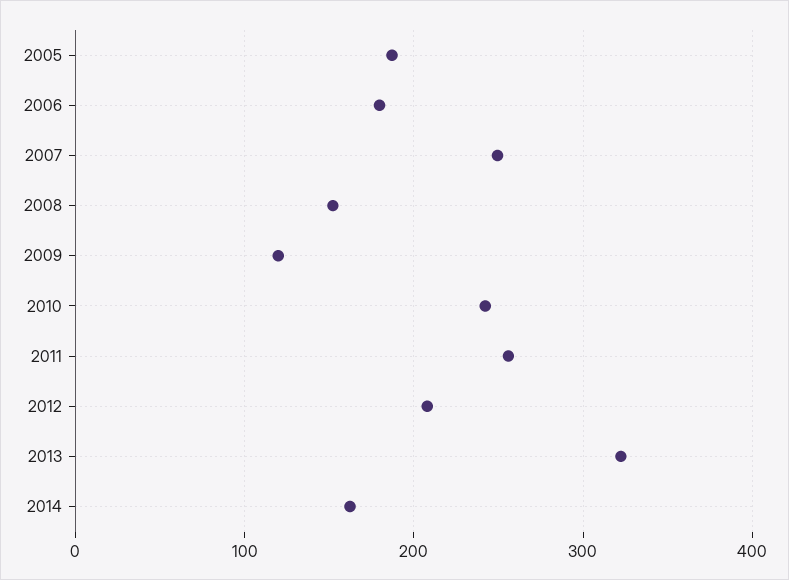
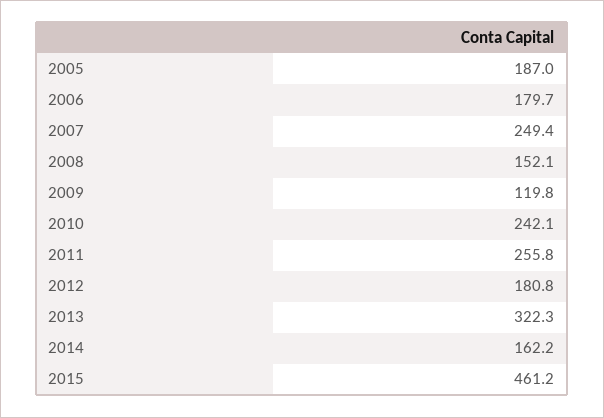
2012: 210 -> 180.8
2015: none -> 461.2

